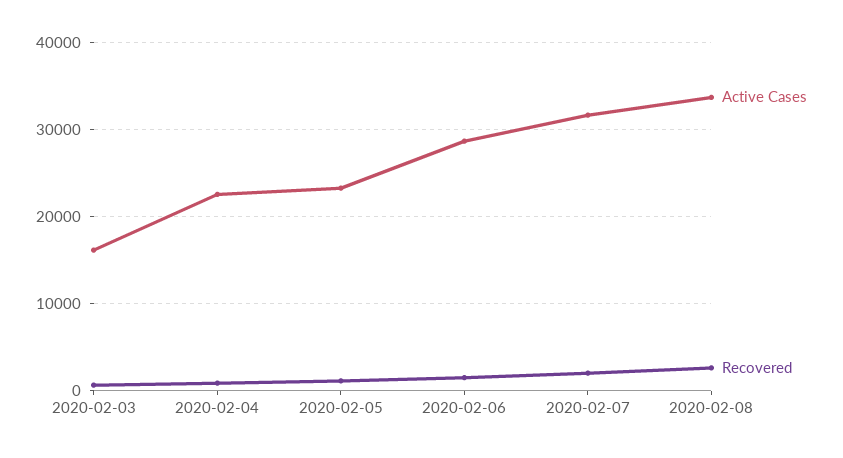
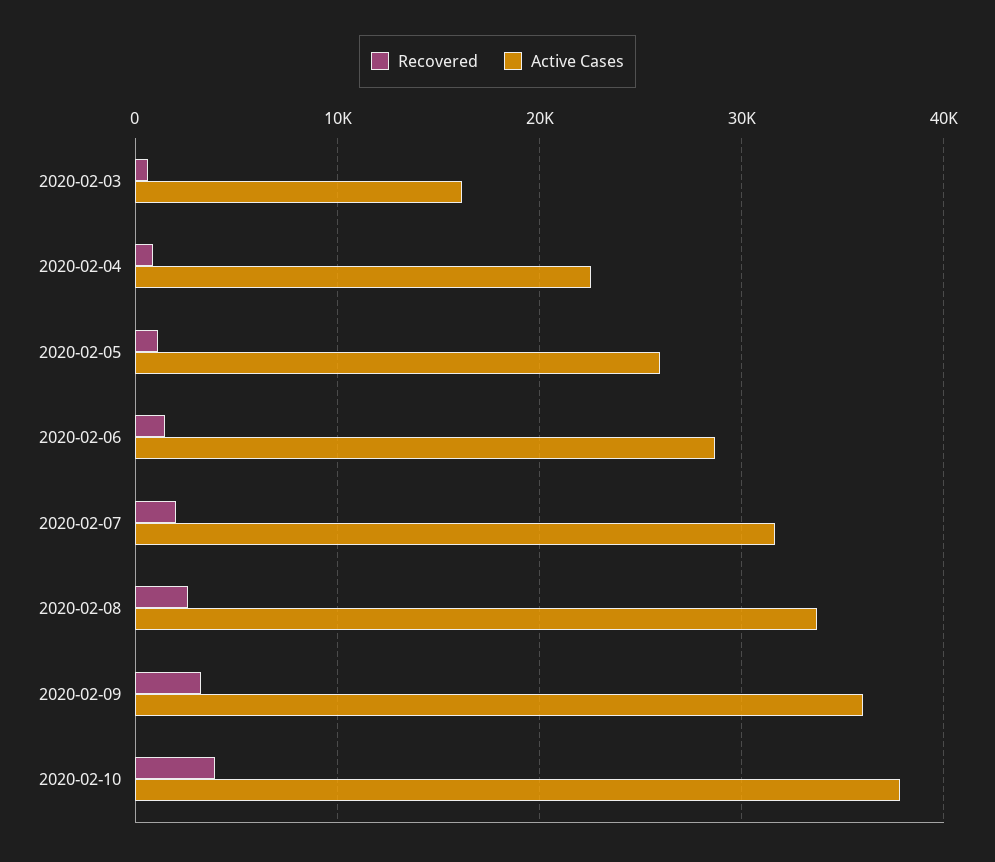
Active Cases, 2020-02-05: 23000 -> 26000
Recovered, 2020-02-09: none -> 3000
Active Cases, 2020-02-09: none -> 36000
Recovered, 2020-02-10: none -> 4000
Active Cases, 2020-02-10: none -> 38000

